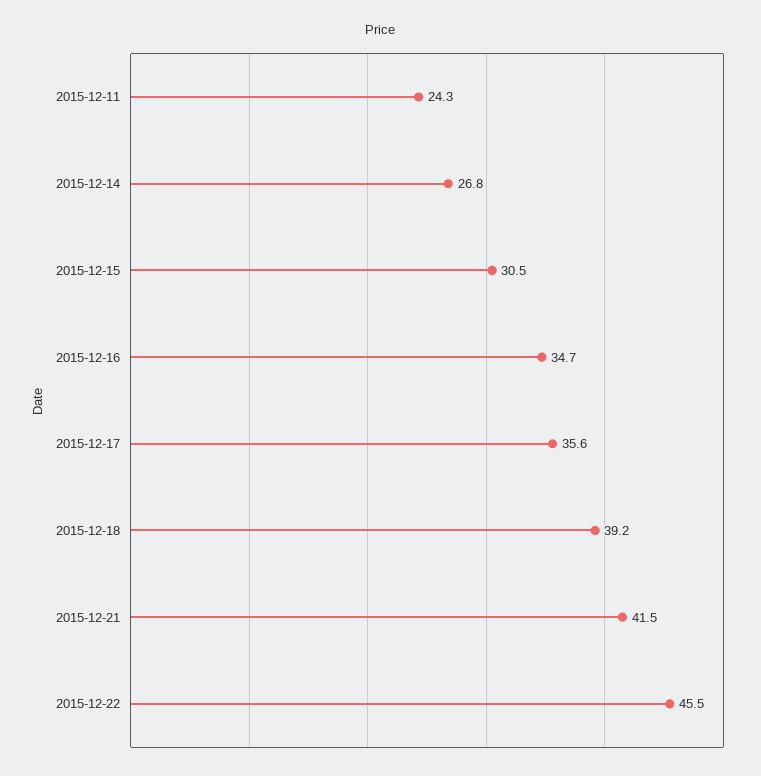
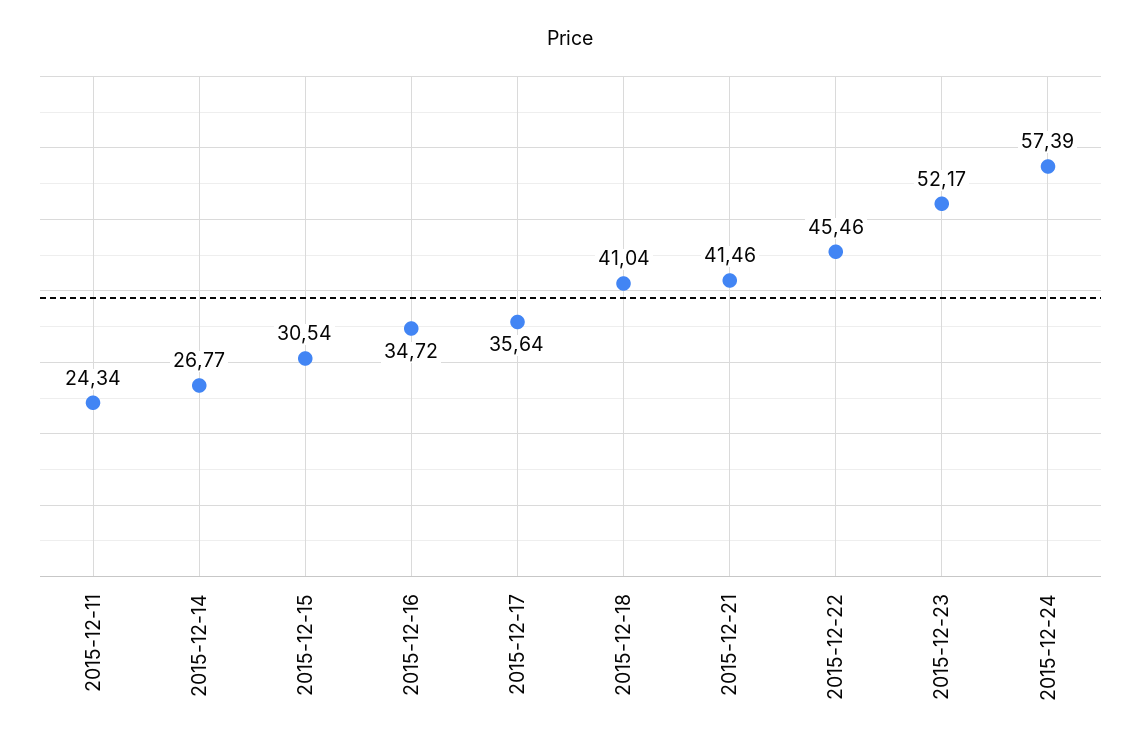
2015-12-18: 39.2 -> 41.04
2015-12-23: none -> 52.17
2015-12-24: none -> 57.39

